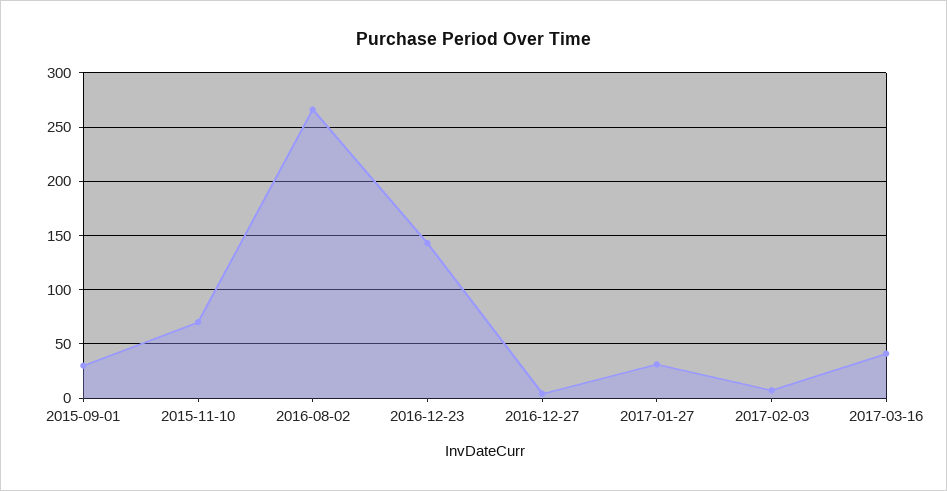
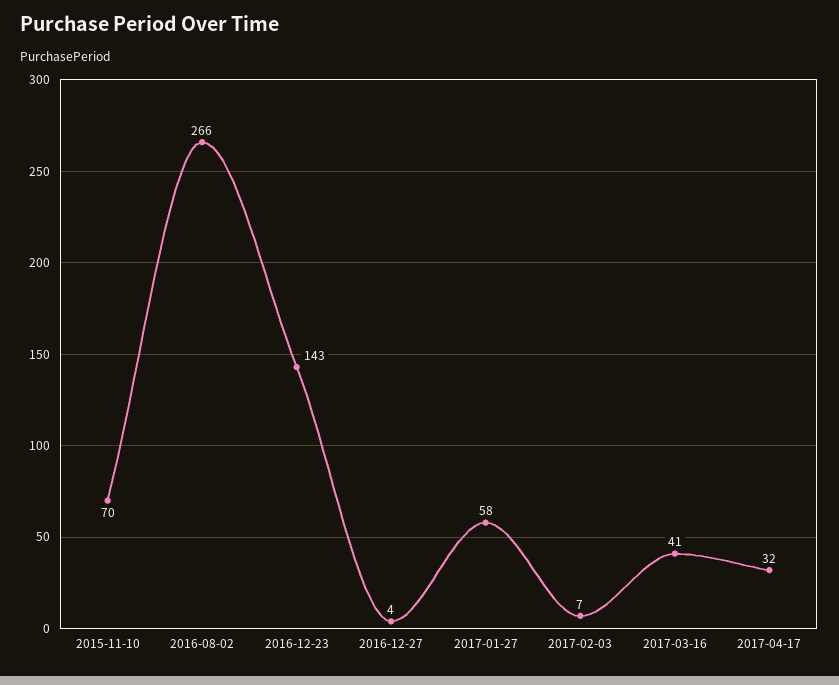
2015-09-01: 30 -> none
2017-01-27: 30 -> 58
2017-04-17: none -> 32

